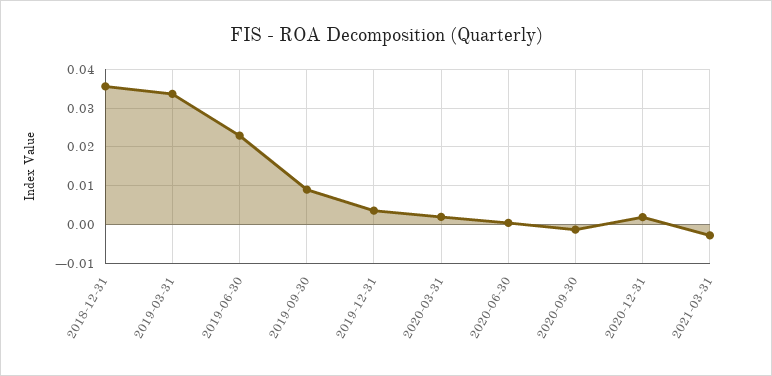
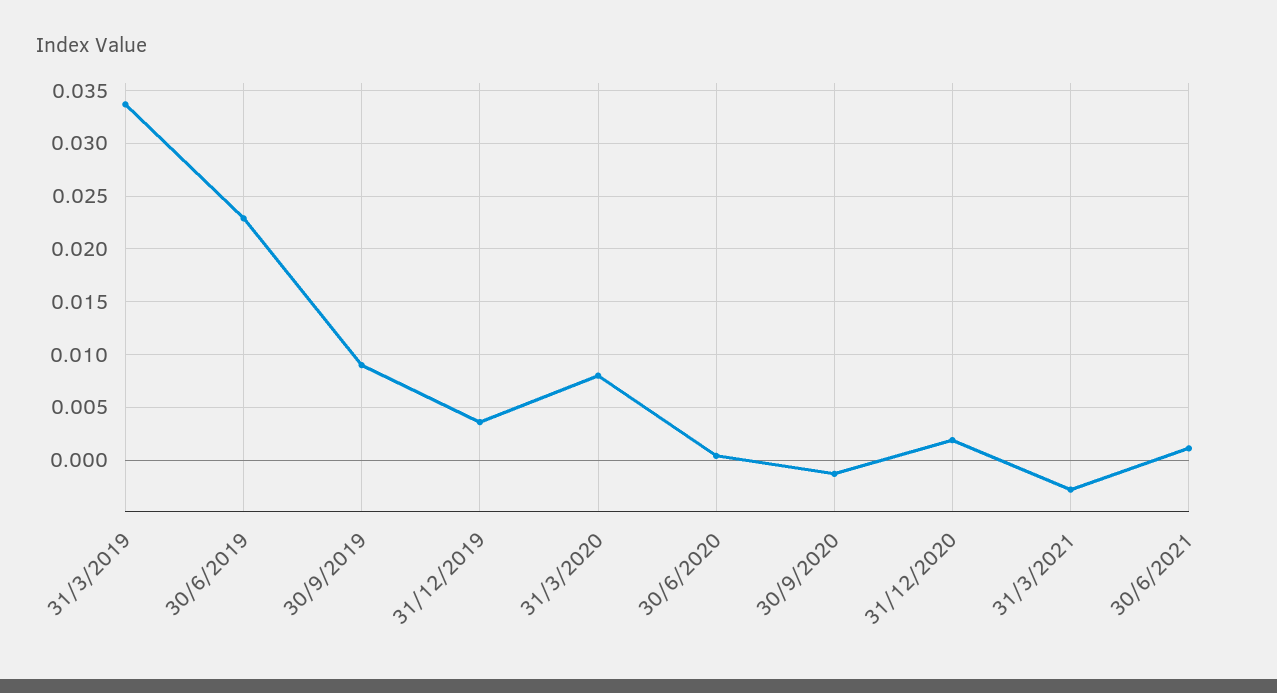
2018-12-31: 0.036 -> none
2020-03-31: 0.002 -> 0.008
30/6/2021: none -> 0.001

